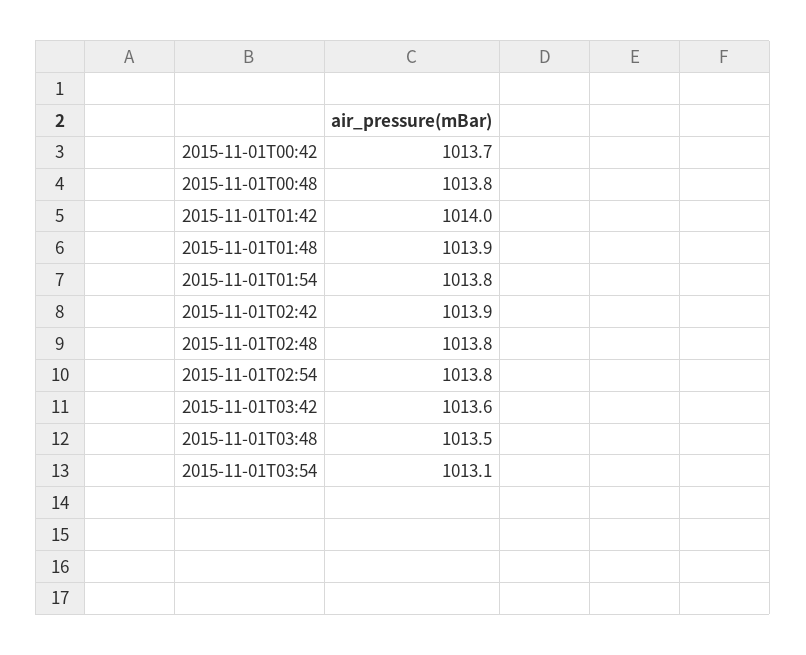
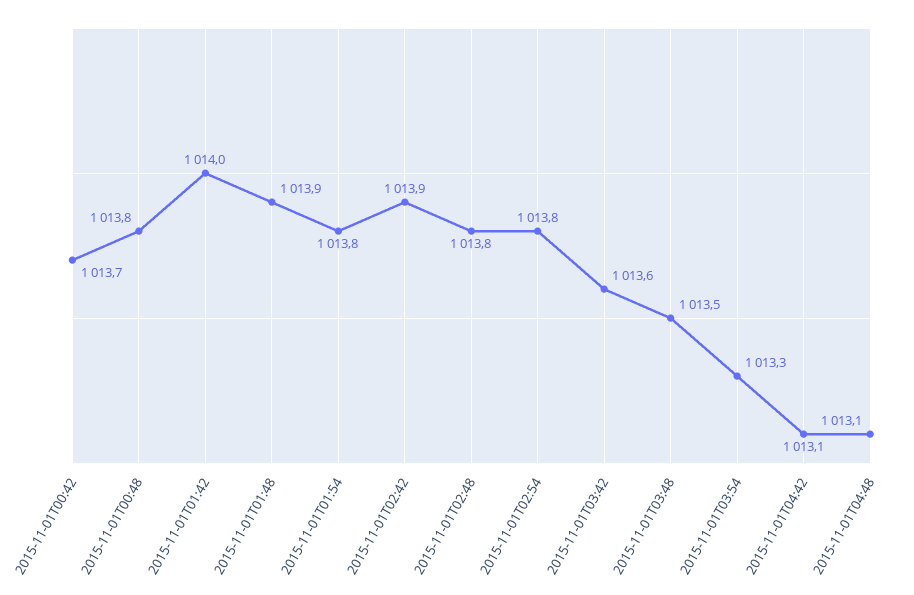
2015-11-01T03:54: 1013.1 -> 1013.3
2015-11-01T04:42: none -> 1013.1
2015-11-01T04:48: none -> 1013.1

